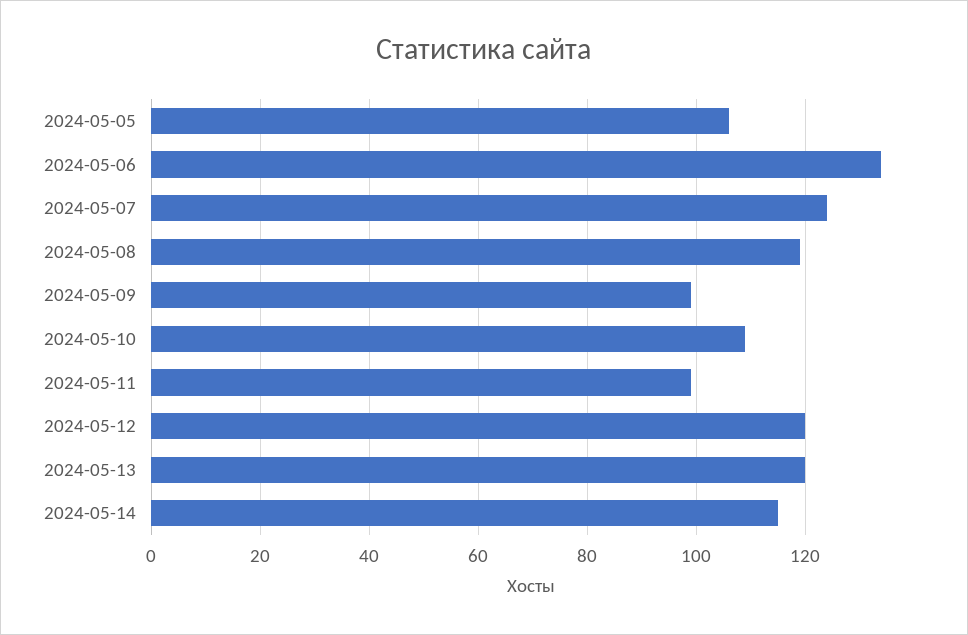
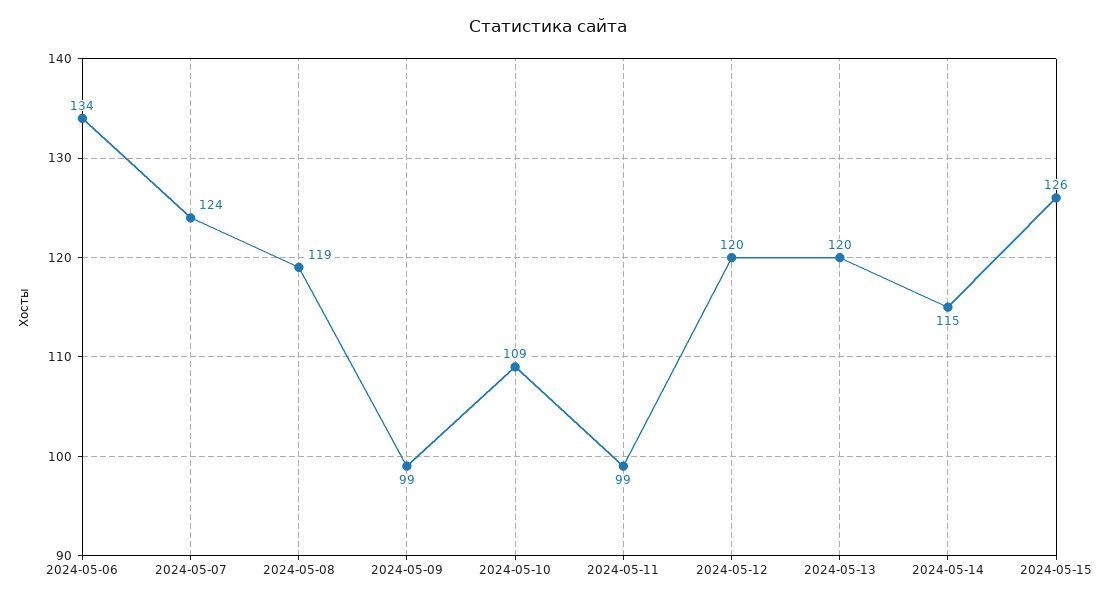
2024-05-05: 105 -> none
2024-05-15: none -> 126

